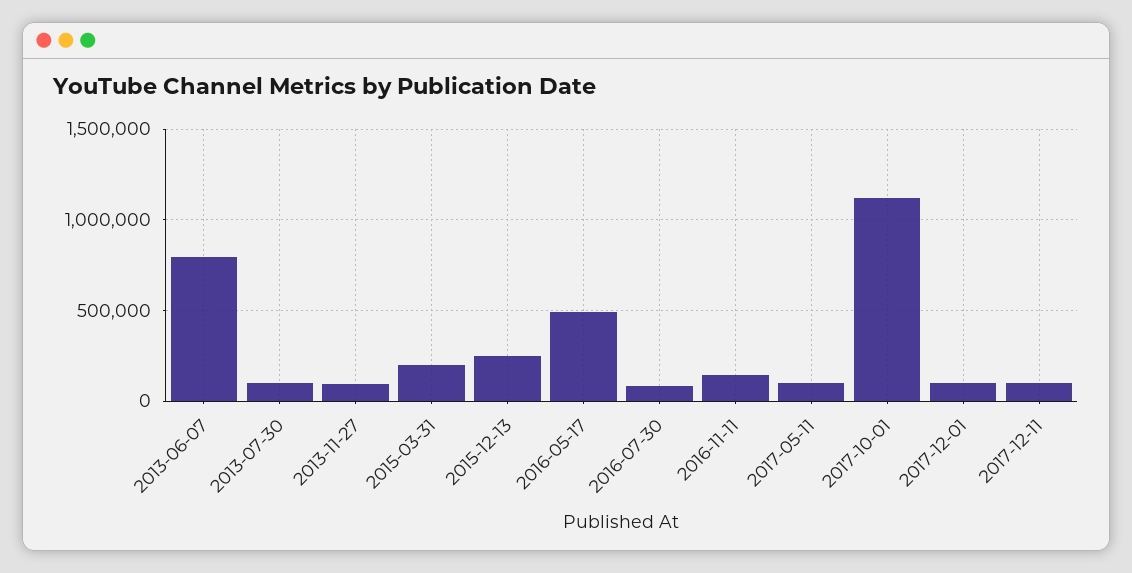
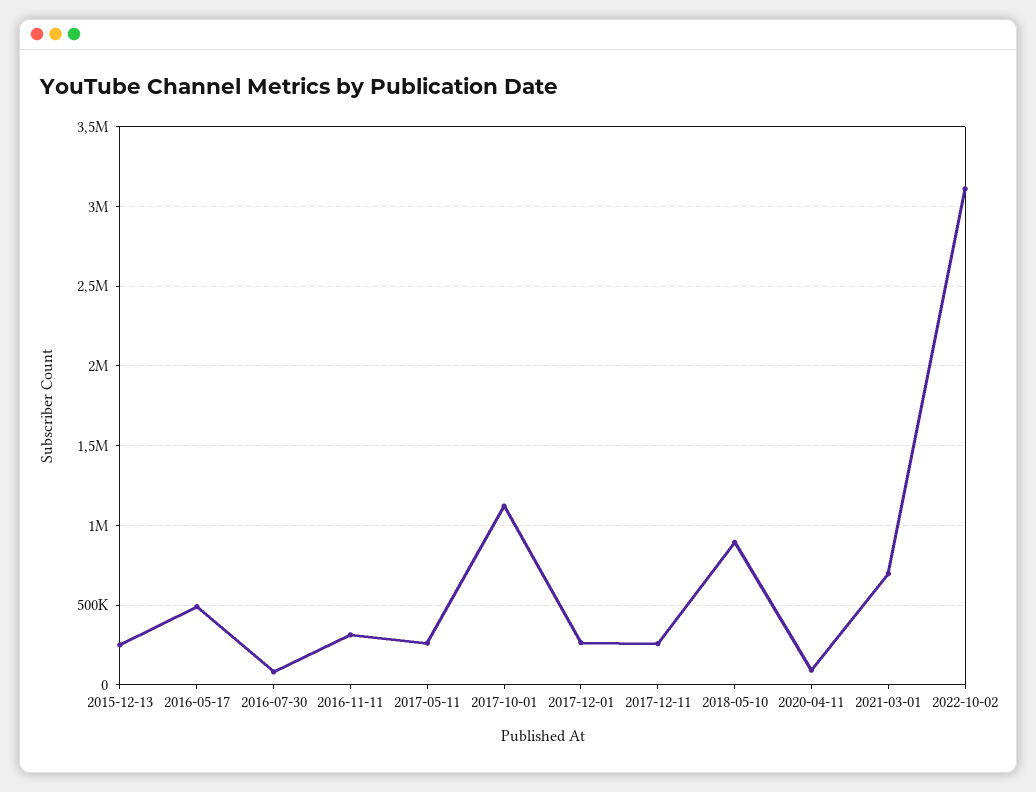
2013-06-07: 800000 -> none
2013-07-30: 100000 -> none
2013-11-27: 100000 -> none
2015-03-31: 200000 -> none
2016-11-11: 150000 -> 300000
2017-05-11: 100000 -> 250000
2017-12-01: 100000 -> 250000
2017-12-11: 100000 -> 250000
2018-05-10: none -> 900000
2020-04-11: none -> 100000
2021-03-01: none -> 700000
2022-10-02: none -> 3100000

